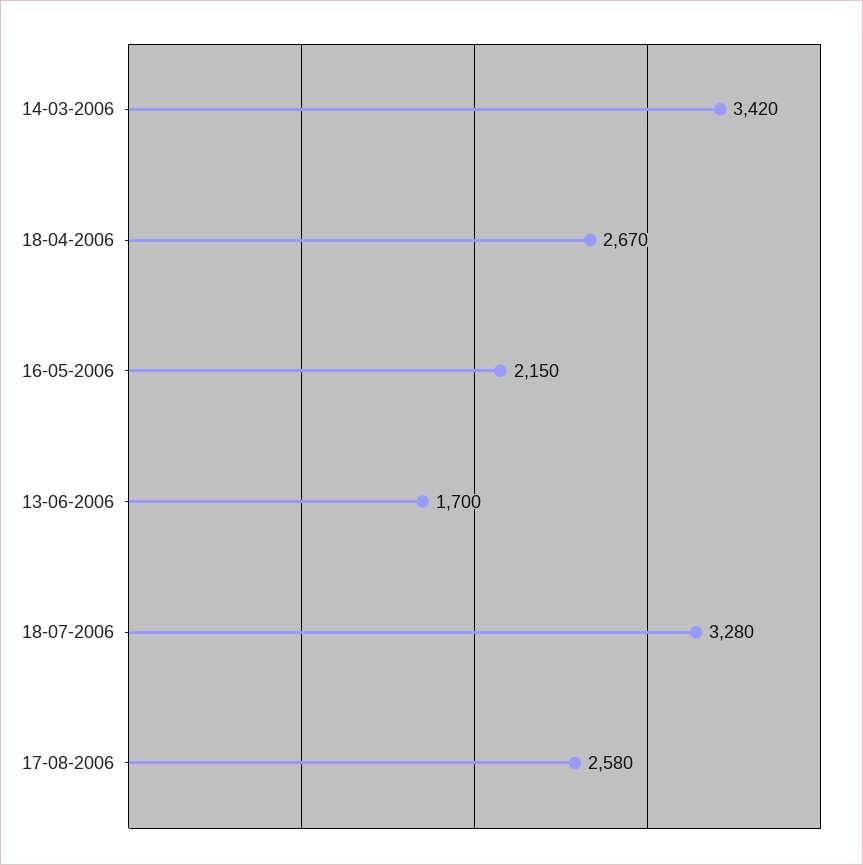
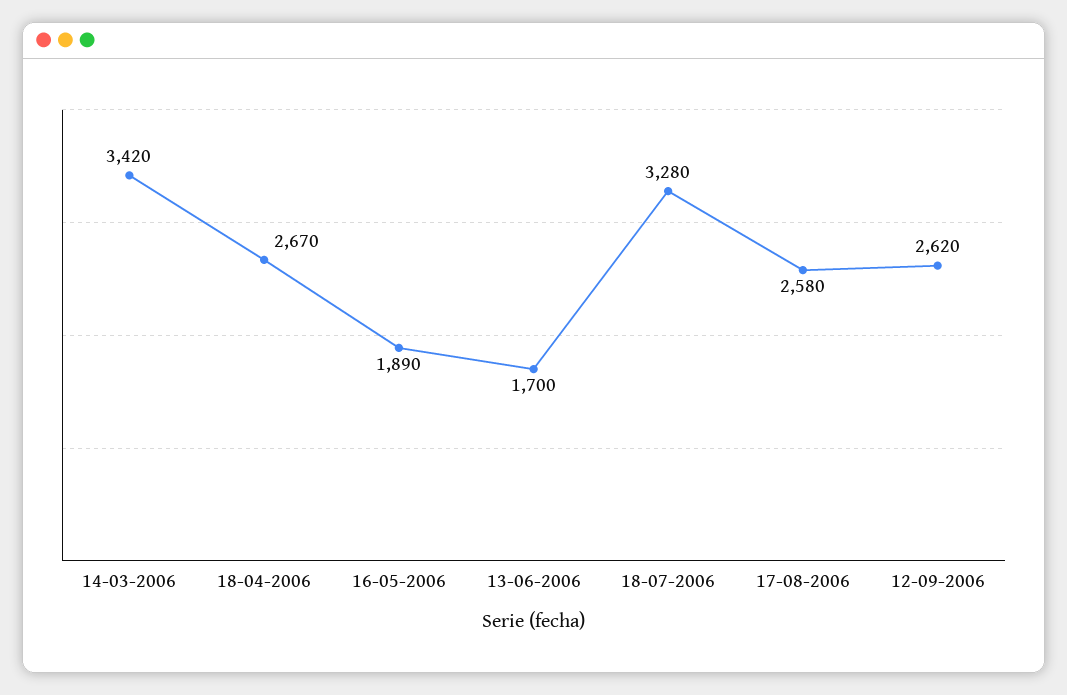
16-05-2006: 2150 -> 1890
12-09-2006: none -> 2620

